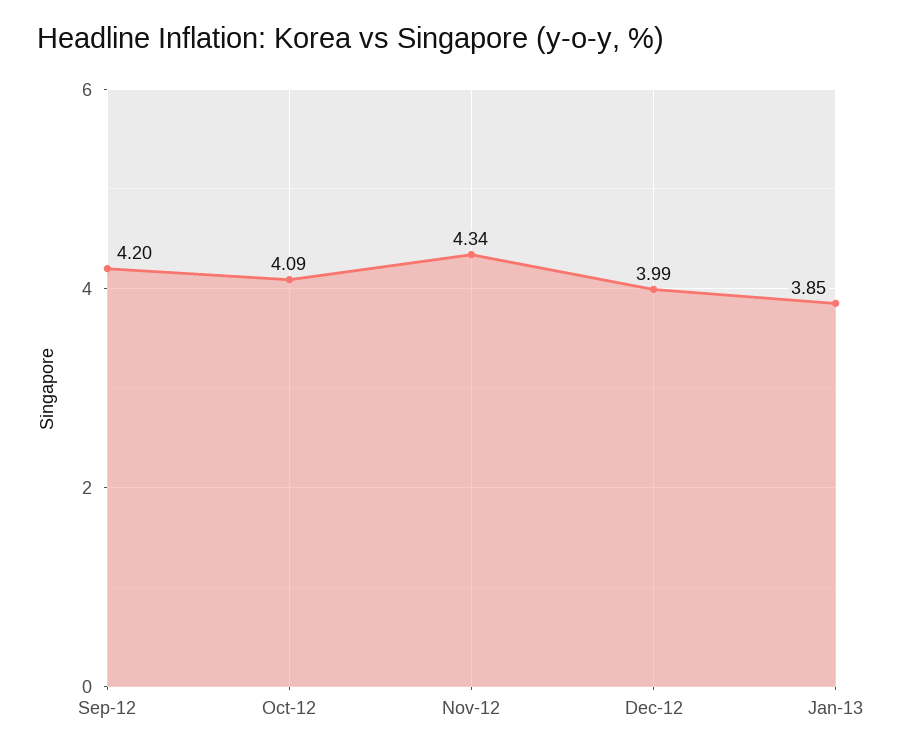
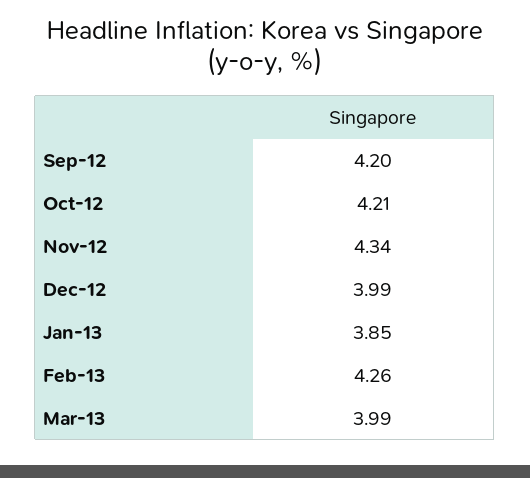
Oct-12: 4.09 -> 4.21
Feb-13: none -> 4.26
Mar-13: none -> 3.99

